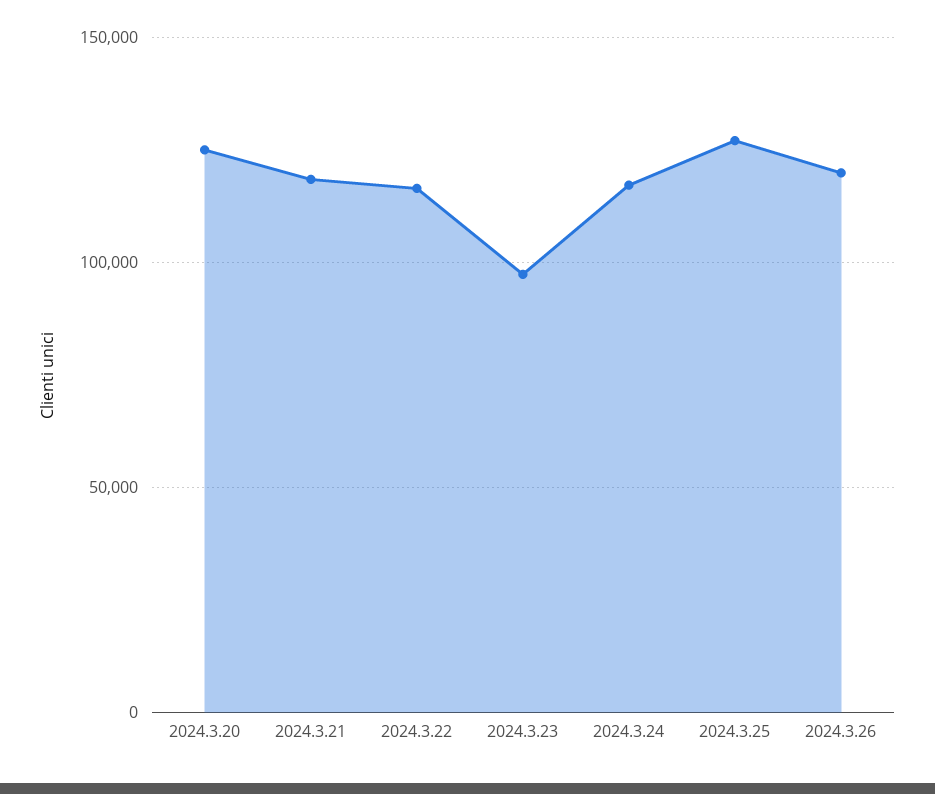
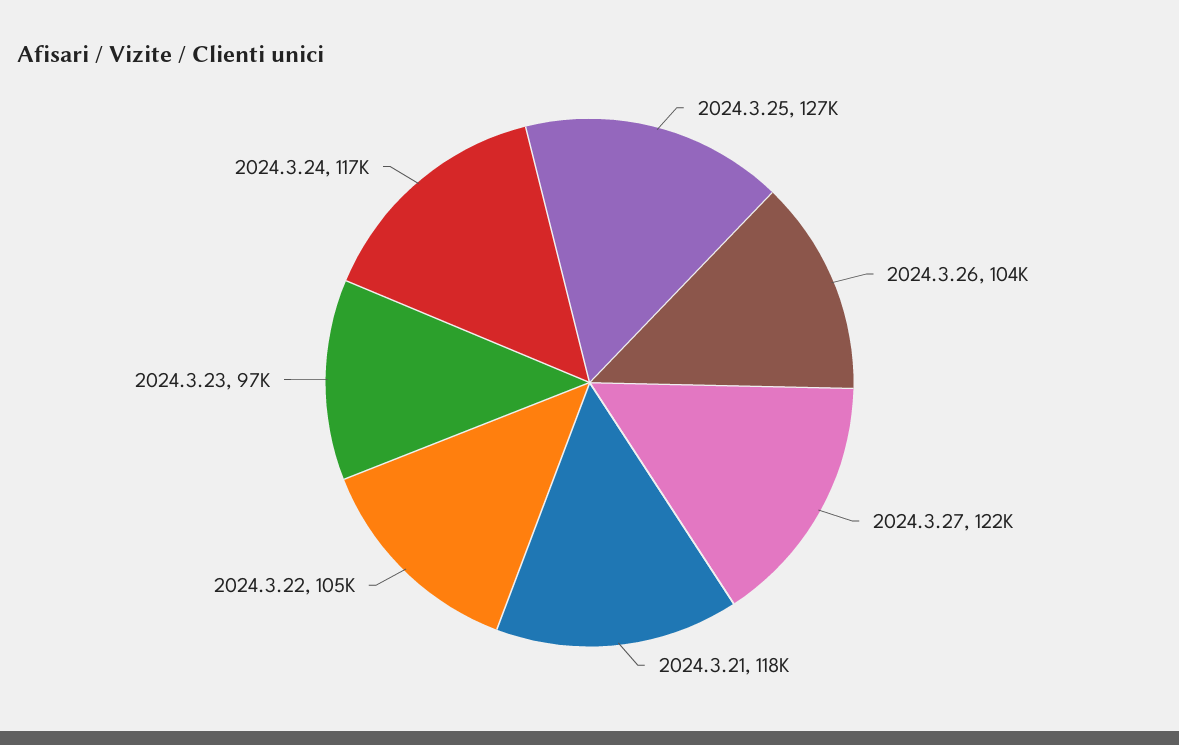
2024.3.20: 125000 -> none
2024.3.22: 115000 -> 105000
2024.3.26: 120000 -> 104000
2024.3.27: none -> 122000

